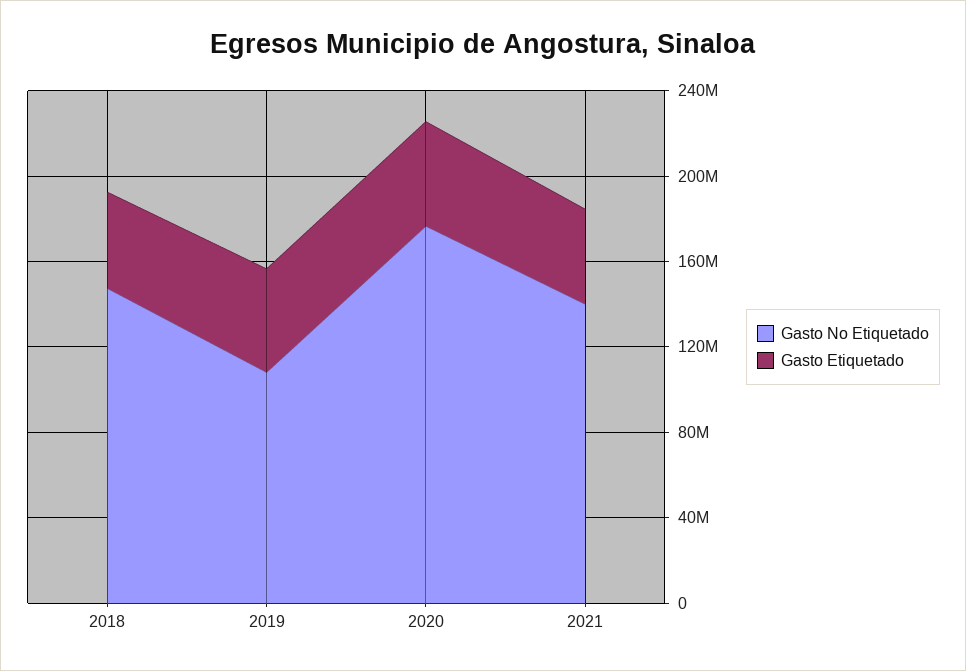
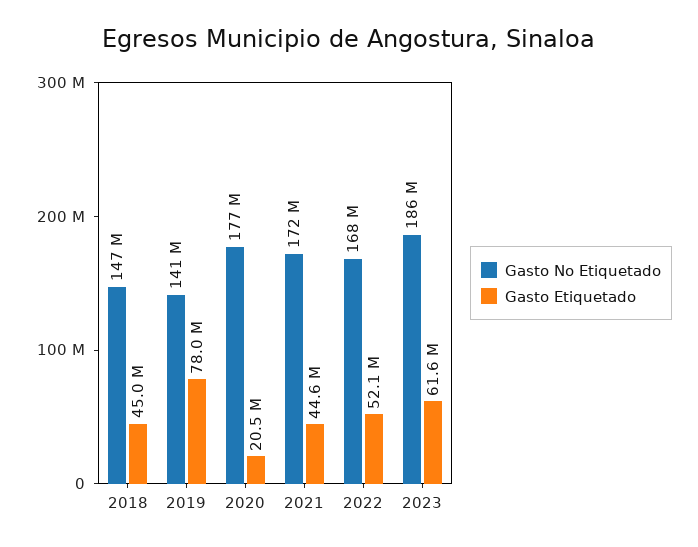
Gasto No Etiquetado, 2019: 110000000 -> 141000000
Gasto Etiquetado, 2019: 50000000 -> 78000000
Gasto Etiquetado, 2020: 50000000 -> 20500000
Gasto No Etiquetado, 2021: 140000000 -> 172000000
Gasto No Etiquetado, 2022: none -> 168000000
Gasto Etiquetado, 2022: none -> 52100000
Gasto No Etiquetado, 2023: none -> 186000000
Gasto Etiquetado, 2023: none -> 61600000

